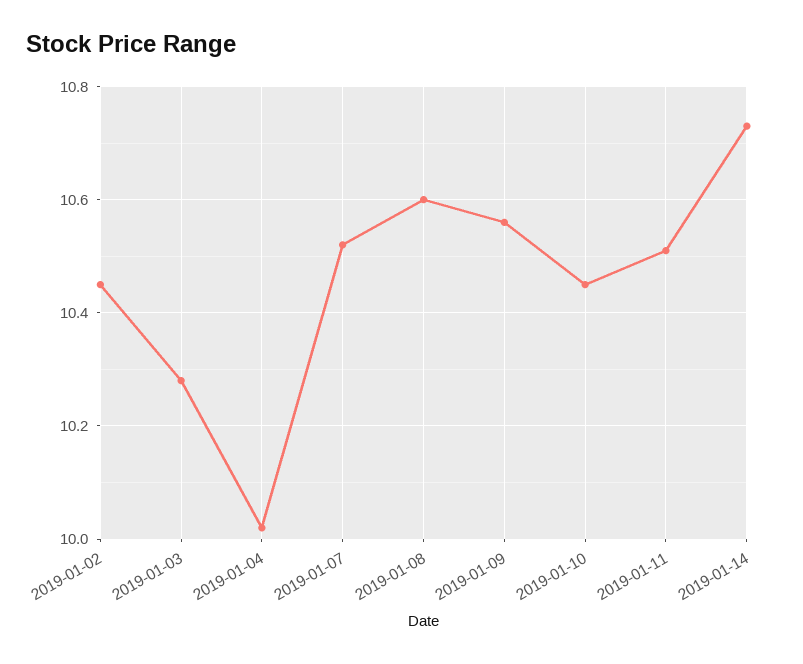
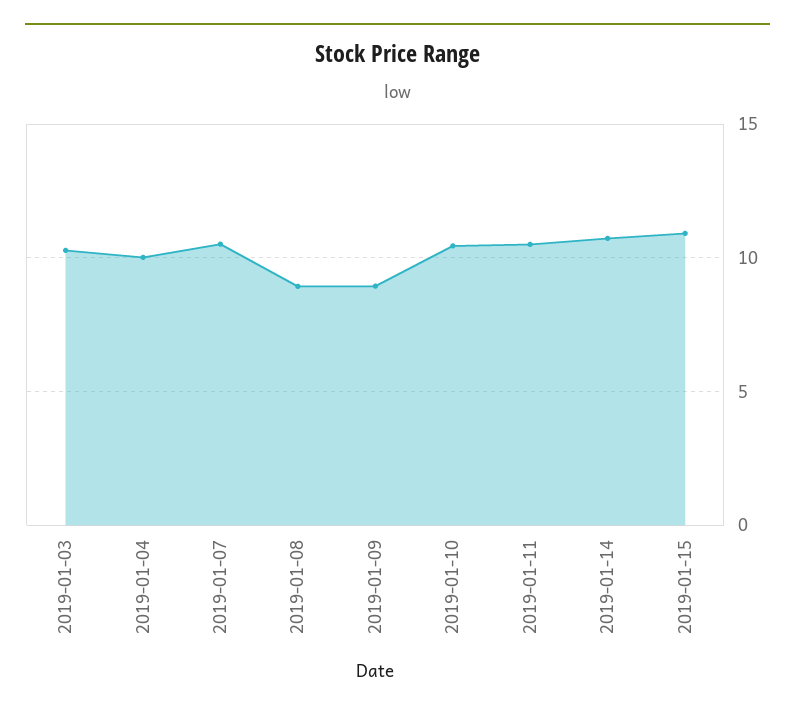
2019-01-02: 10.45 -> none
2019-01-08: 10.6 -> 9
2019-01-09: 10.55 -> 9
2019-01-15: none -> 11

